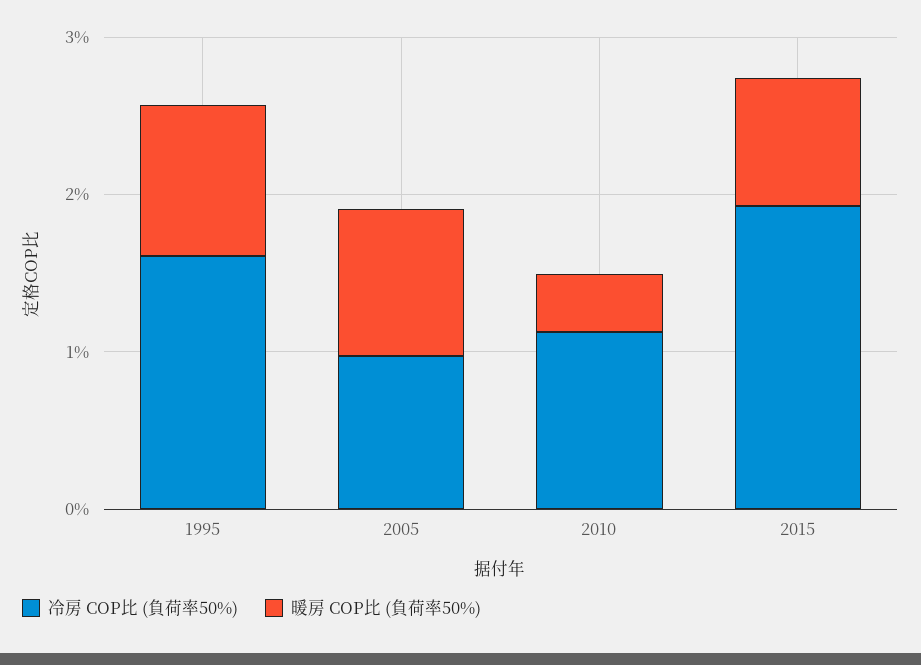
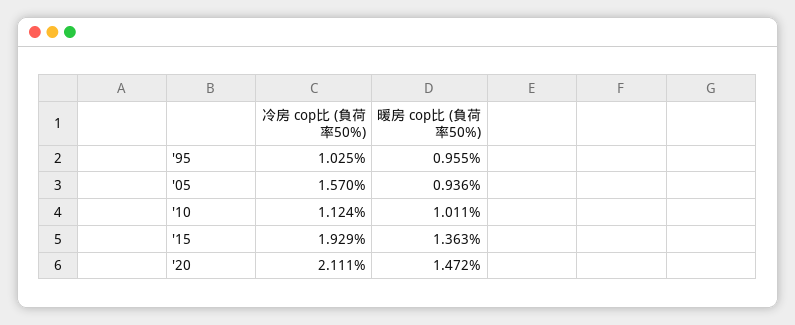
冷房 COP比 (負荷率50%), 1995: 1.6 -> 1.025
冷房 COP比 (負荷率50%), 2005: 1 -> 1.57
暖房 COP比 (負荷率50%), 2010: 0.4 -> 1.011
暖房 COP比 (負荷率50%), 2015: 0.8 -> 1.363
冷房 COP比 (負荷率50%), '20: none -> 2.111
暖房 COP比 (負荷率50%), '20: none -> 1.472

